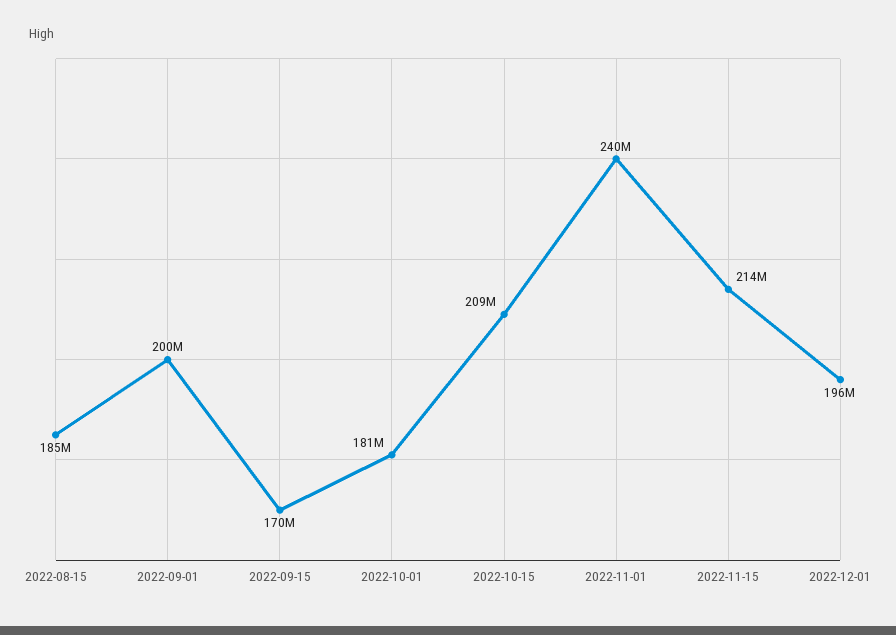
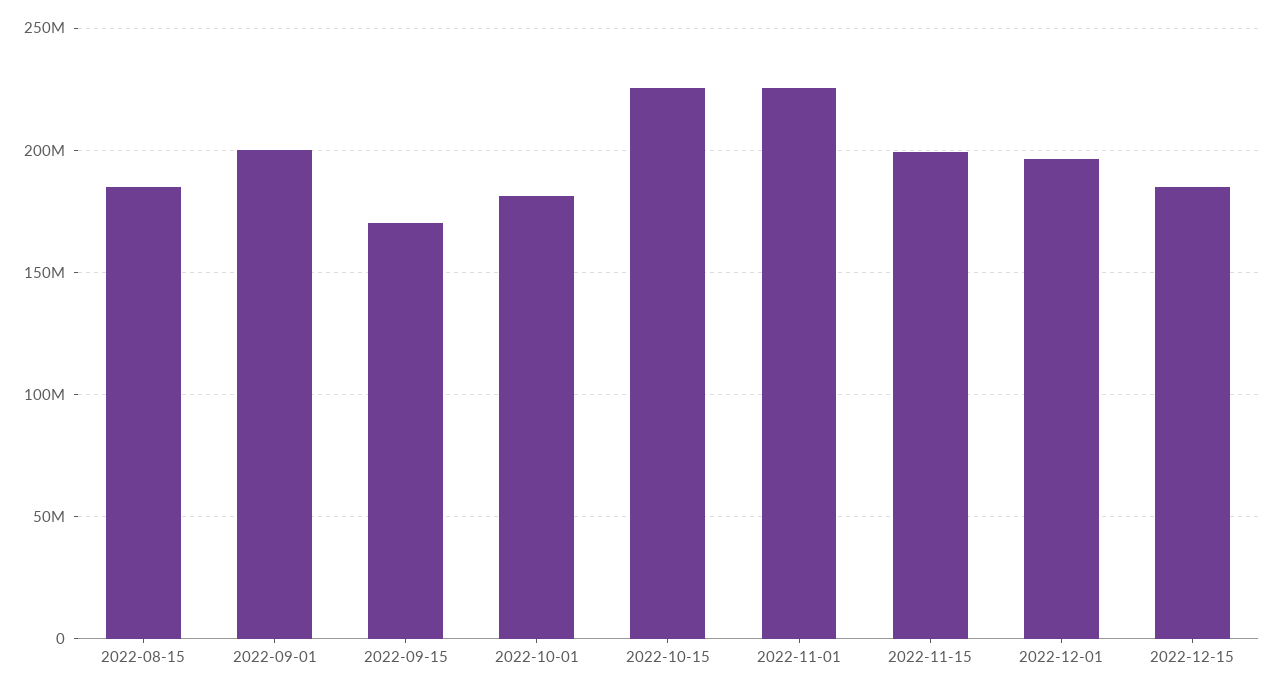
2022-10-15: 209000000 -> 225000000
2022-11-01: 240000000 -> 225000000
2022-11-15: 214000000 -> 200000000
2022-12-15: none -> 185000000

